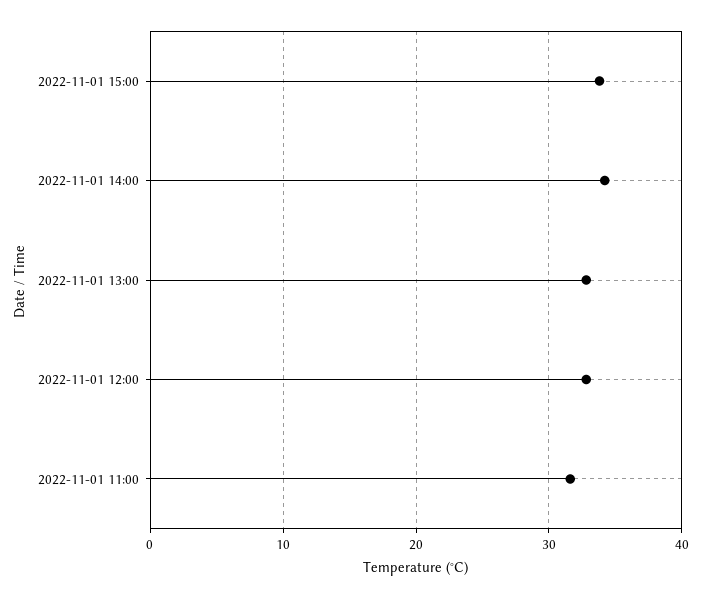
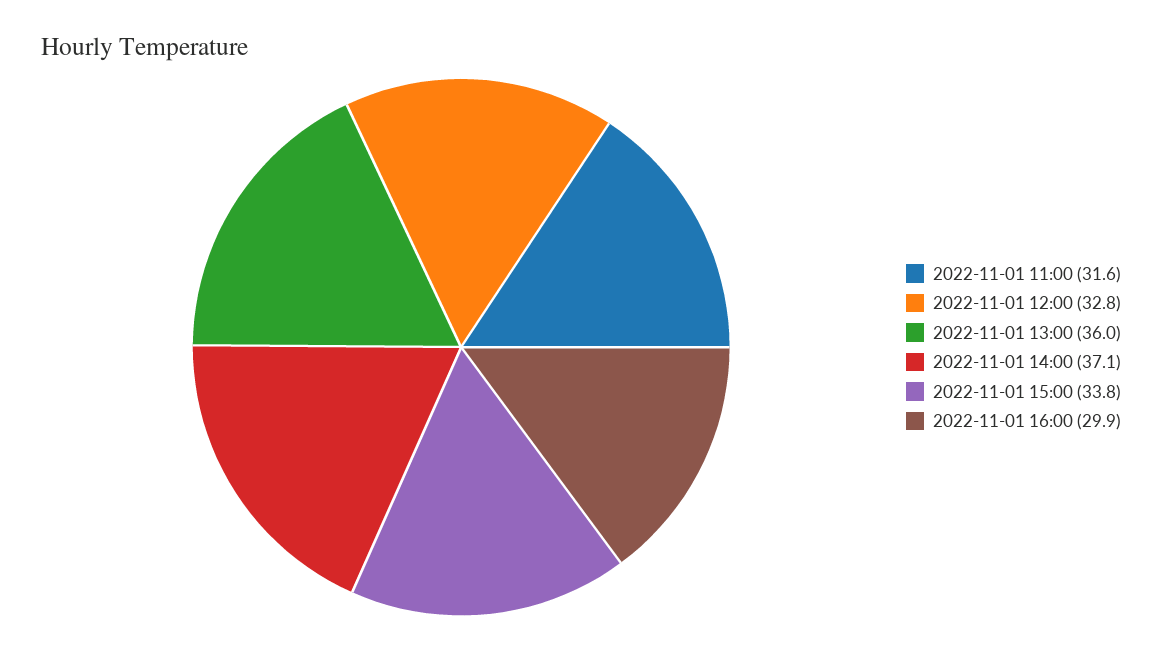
2022-11-01 14:00: 34 -> 37.1
2022-11-01 13:00: 33 -> 36
2022-11-01 16:00: none -> 29.9

